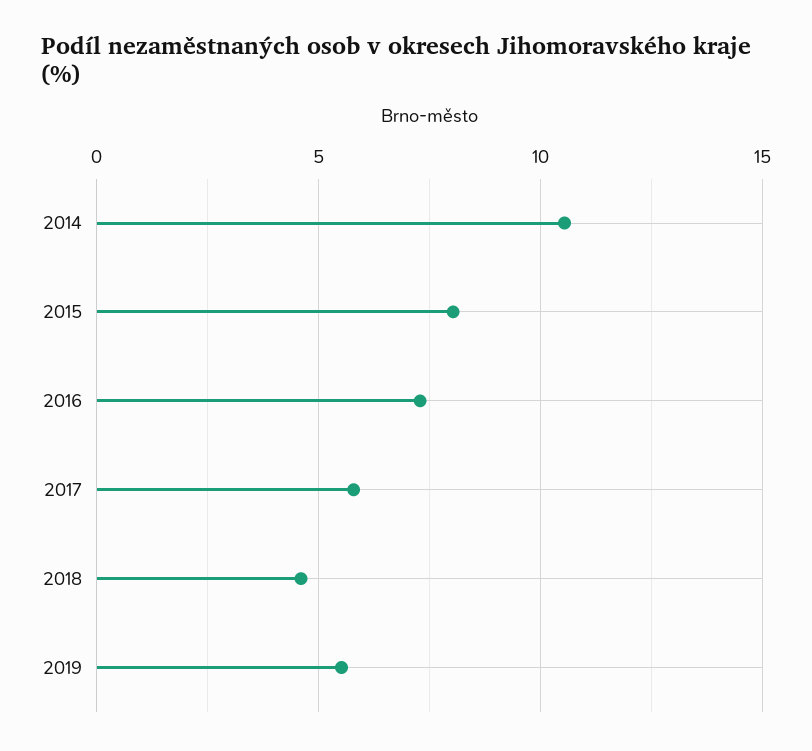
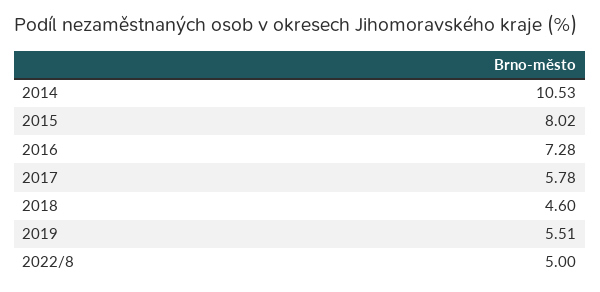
2022/8: none -> 5

